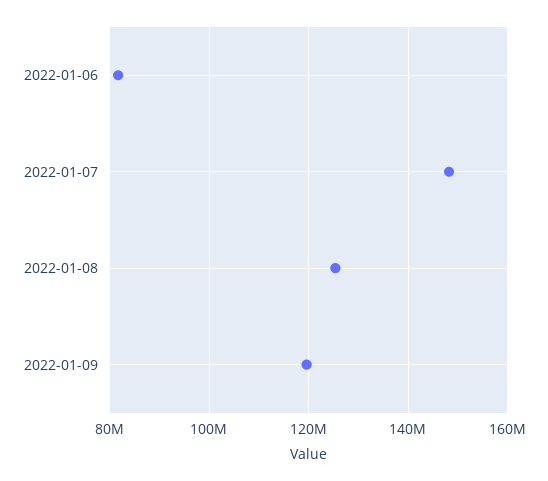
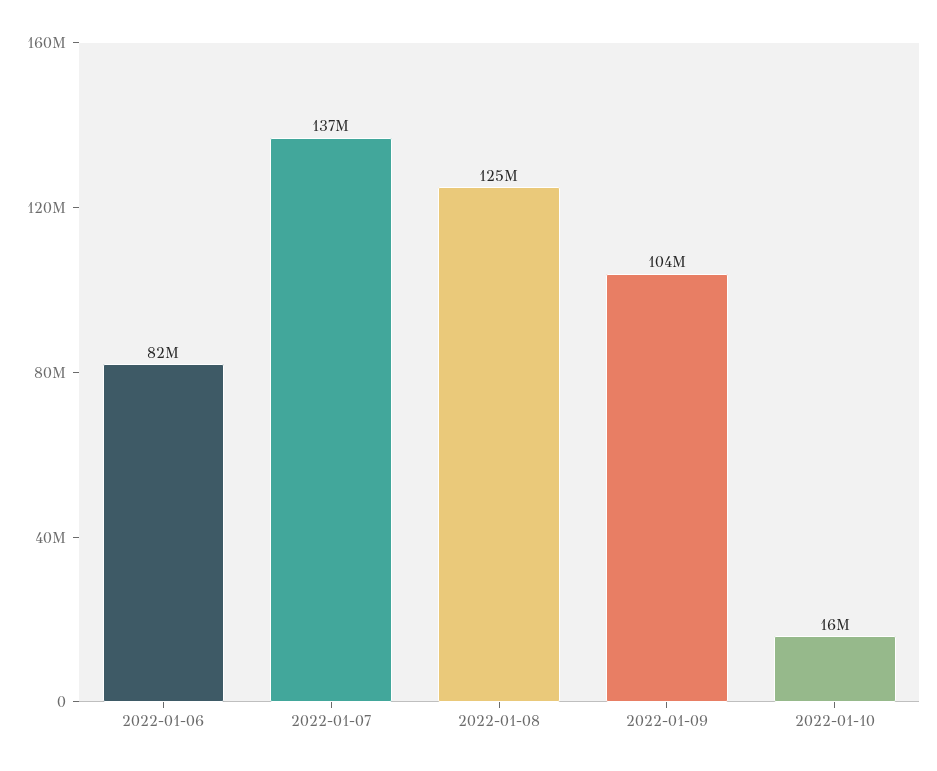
2022-01-07: 148000000 -> 137000000
2022-01-09: 120000000 -> 104000000
2022-01-10: none -> 16000000

